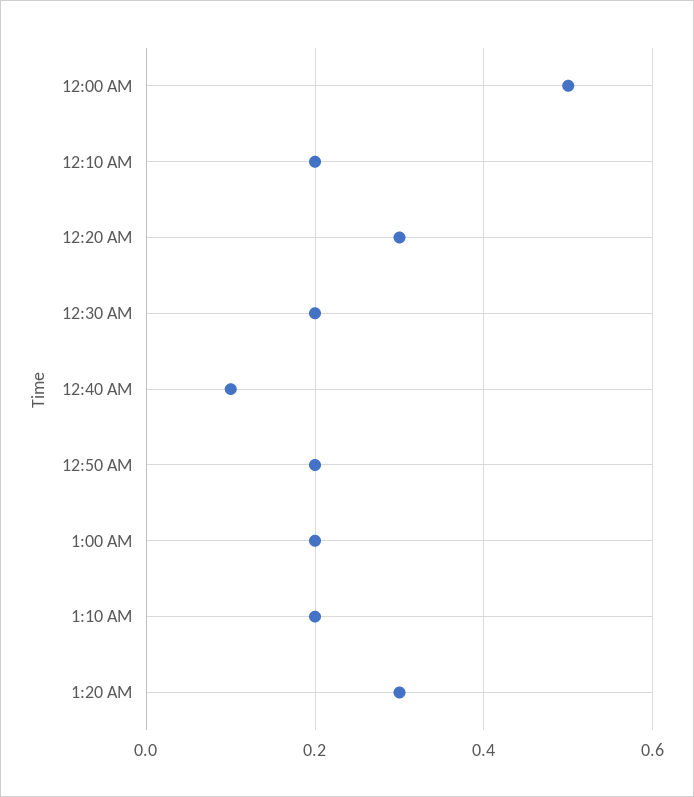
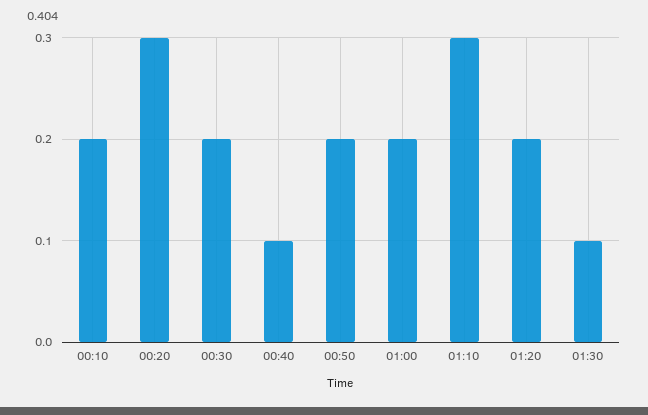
12:00 AM: 0.5 -> none
1:10 AM: 0.2 -> 0.3
1:20 AM: 0.3 -> 0.2
01:30: none -> 0.1

